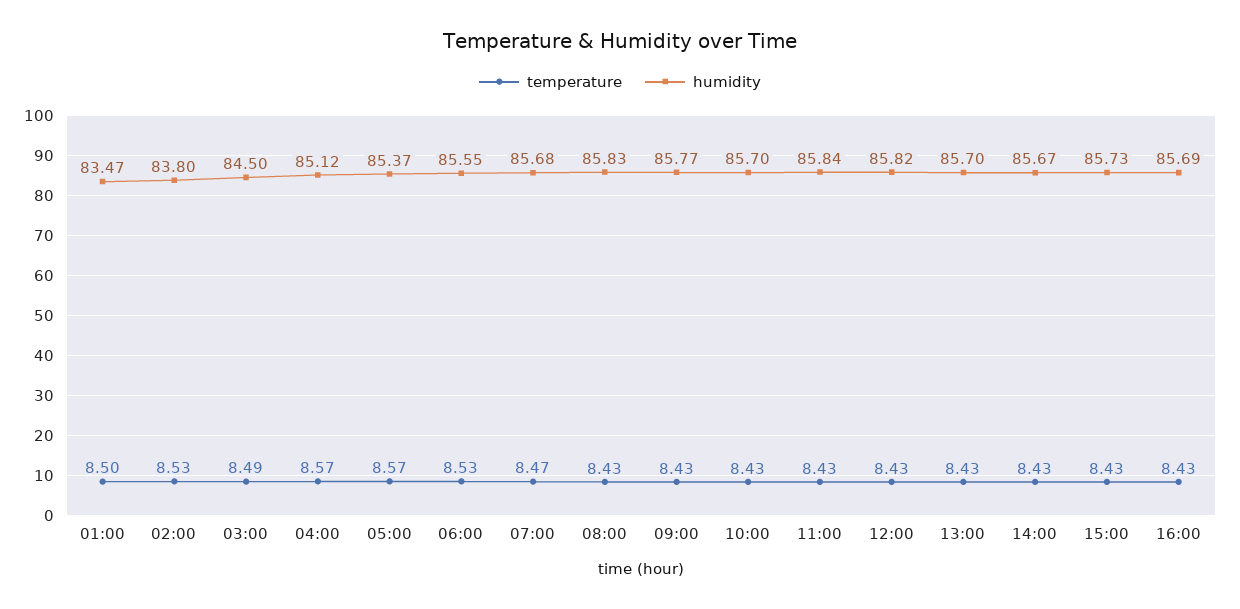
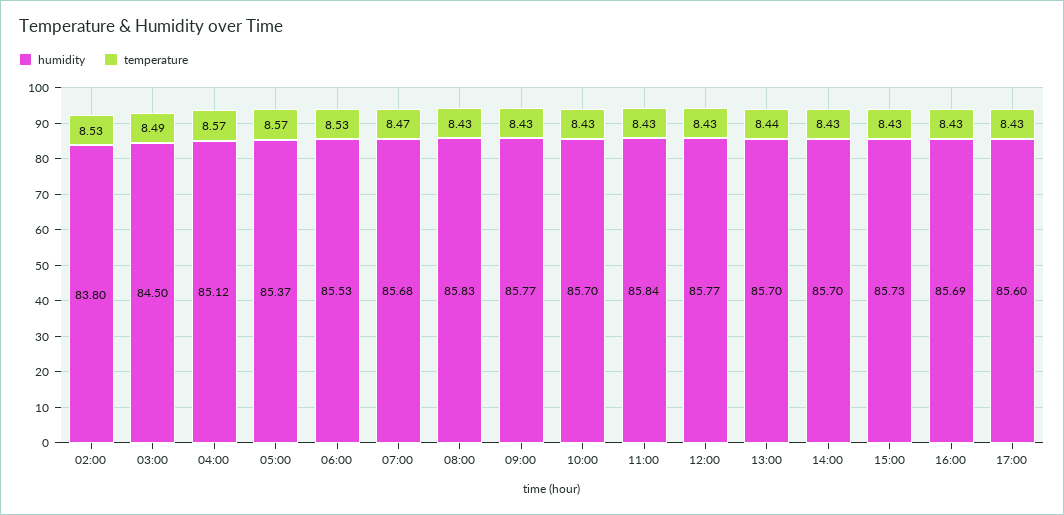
temperature, 01:00: 8.5 -> none
humidity, 01:00: 83.47 -> none
humidity, 06:00: 85.55 -> 85.53
humidity, 12:00: 85.82 -> 85.77
temperature, 13:00: 8.43 -> 8.44
humidity, 14:00: 85.67 -> 85.7
humidity, 17:00: none -> 85.6
temperature, 17:00: none -> 8.43

